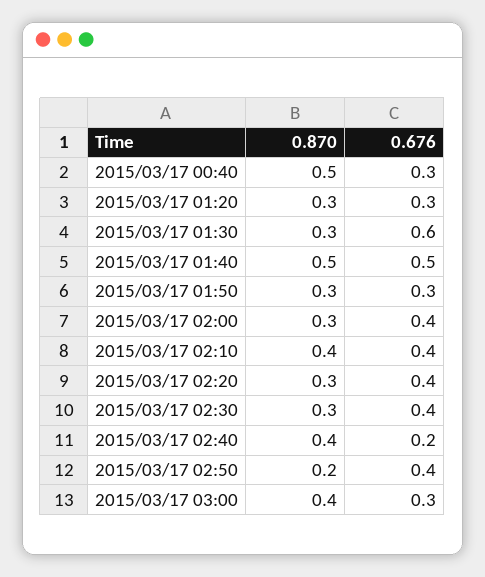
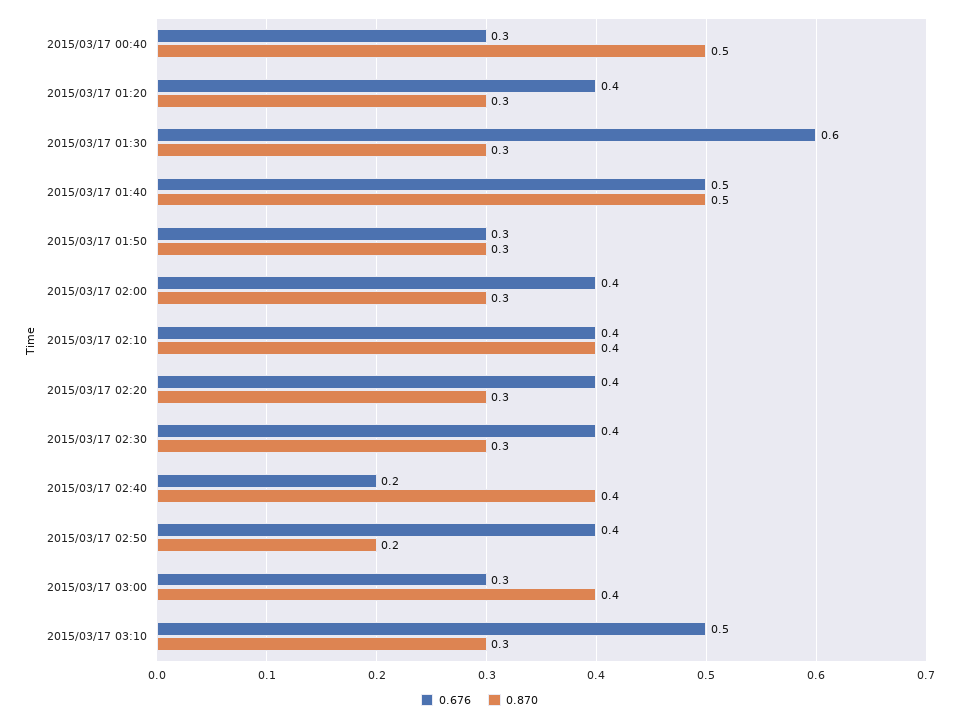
0.676, 2015/03/17 01:20: 0.3 -> 0.4
0.676, 2015/03/17 03:10: none -> 0.5
0.870, 2015/03/17 03:10: none -> 0.3

